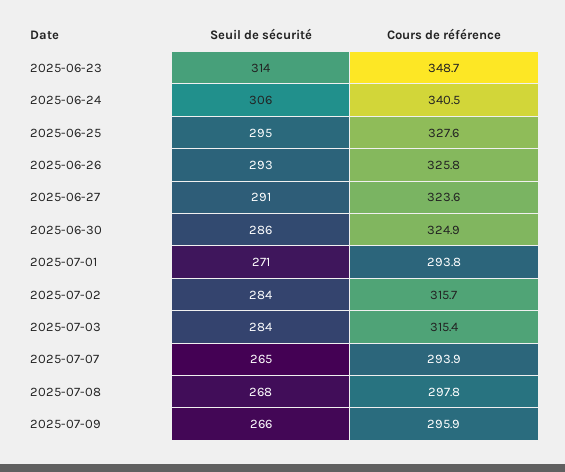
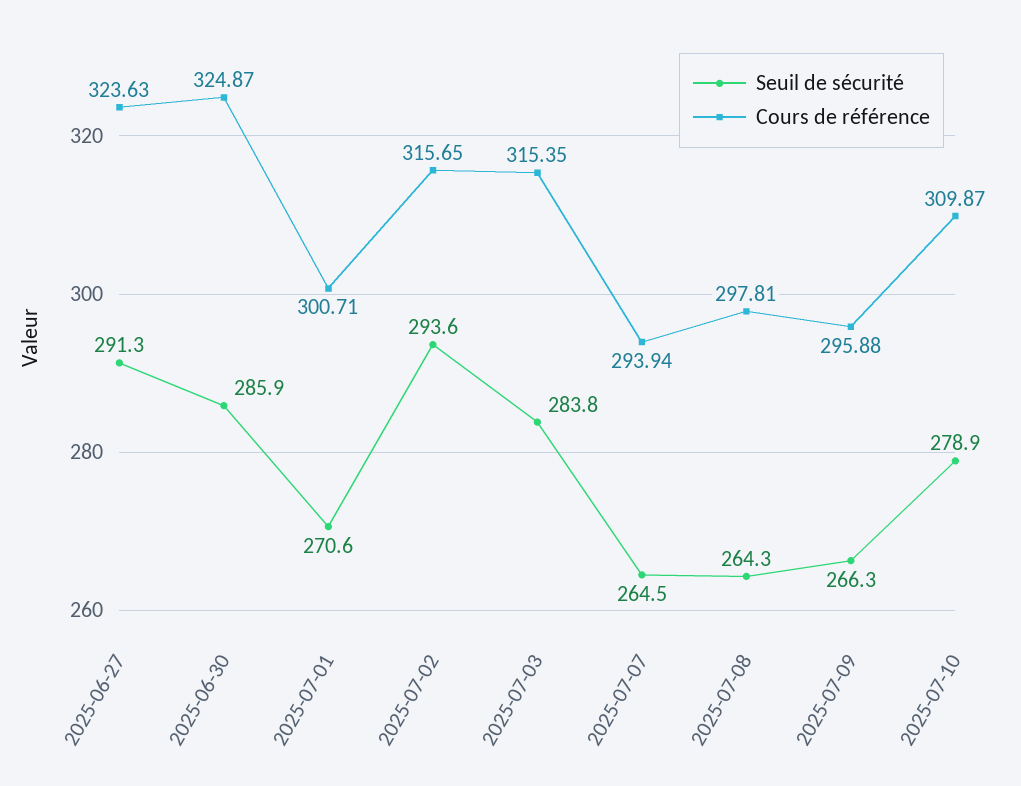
Seuil de sécurité, 2025-06-23: 314 -> none
Cours de référence, 2025-06-23: 348.7 -> none
Seuil de sécurité, 2025-06-24: 306 -> none
Cours de référence, 2025-06-24: 340.5 -> none
Seuil de sécurité, 2025-06-25: 295 -> none
Cours de référence, 2025-06-25: 327.6 -> none
Seuil de sécurité, 2025-06-26: 293 -> none
Cours de référence, 2025-06-26: 325.8 -> none
Cours de référence, 2025-07-01: 293.8 -> 300.71
Seuil de sécurité, 2025-07-02: 284 -> 293.6
Seuil de sécurité, 2025-07-08: 268 -> 264.3
Seuil de sécurité, 2025-07-10: none -> 278.9
Cours de référence, 2025-07-10: none -> 309.87

